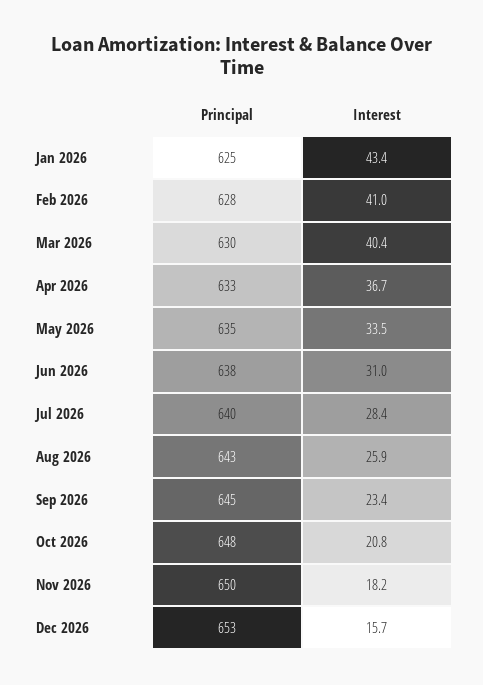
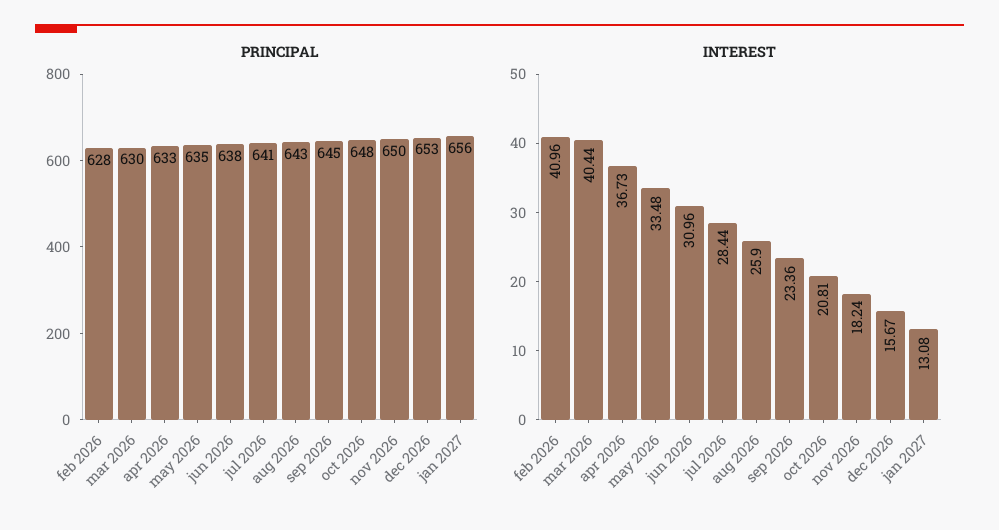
Principal, Jan 2026: 625 -> none
Interest, Jan 2026: 43.4 -> none
Principal, Jul 2026: 640 -> 641
Principal, jan 2027: none -> 656
Interest, jan 2027: none -> 13.08

